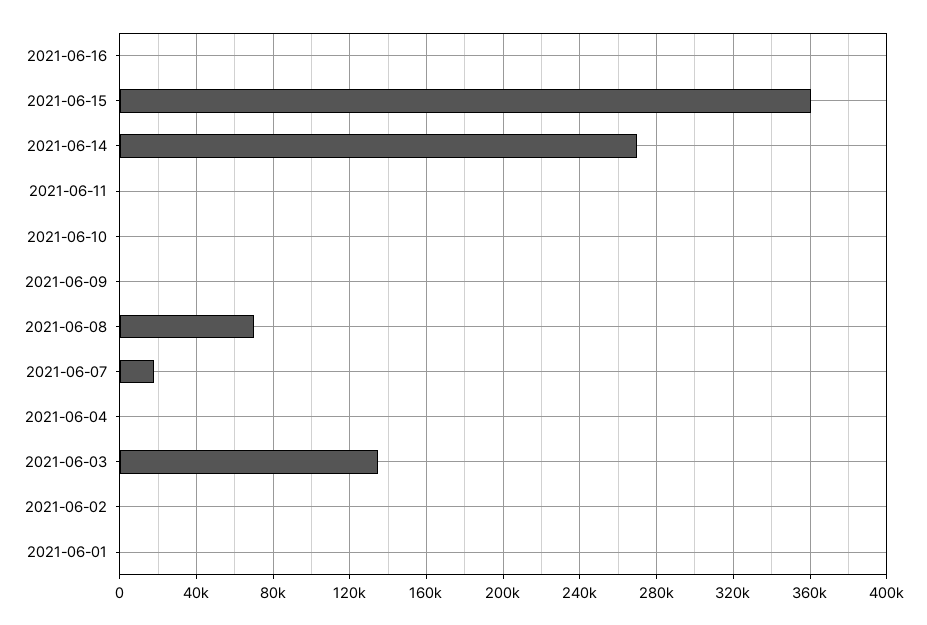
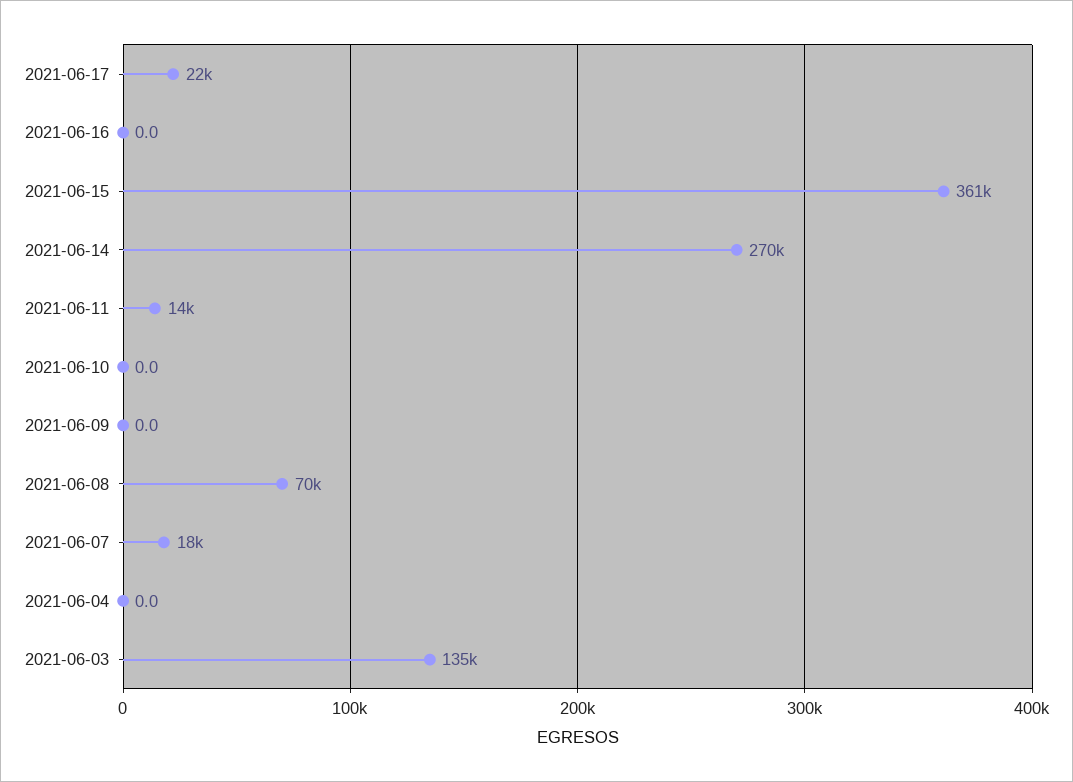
2021-06-11: 0 -> 14000
2021-06-02: 0 -> none
2021-06-01: 0 -> none
2021-06-17: none -> 22000

